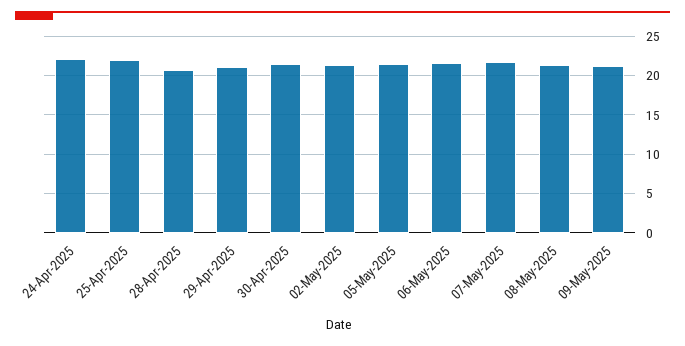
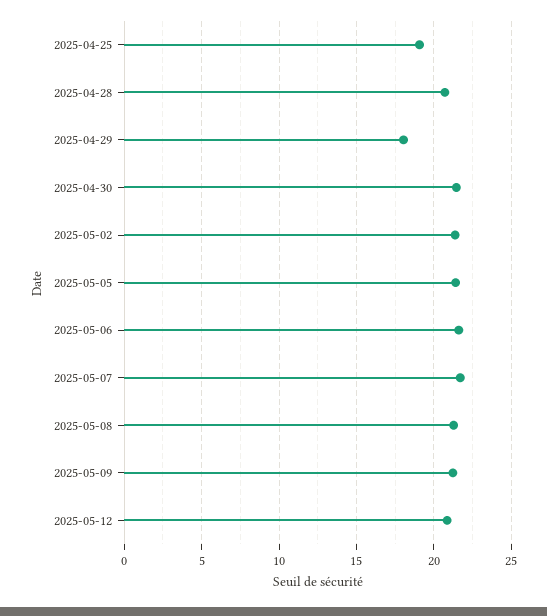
24-Apr-2025: 22 -> none
25-Apr-2025: 22 -> 19
29-Apr-2025: 21 -> 18
2025-05-12: none -> 21

